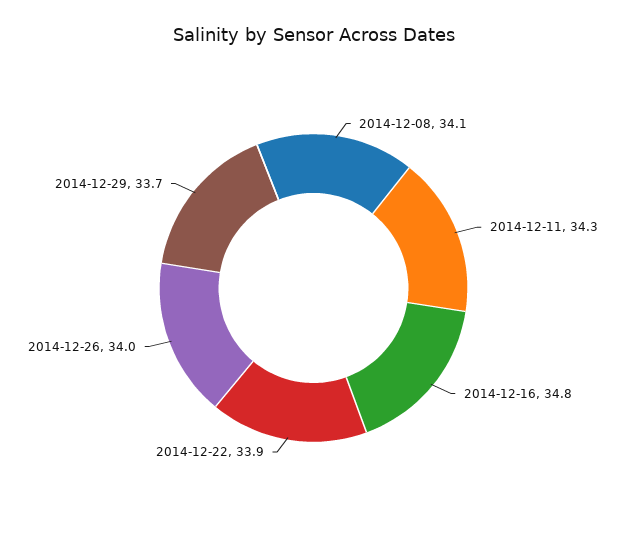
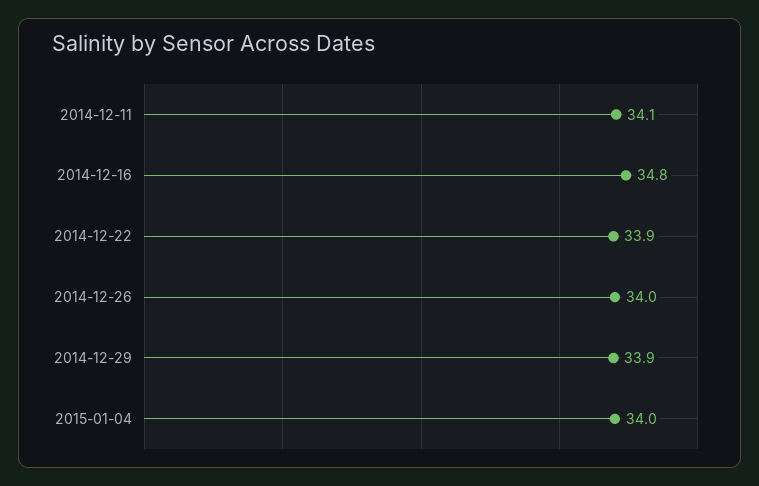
2014-12-08: 34.1 -> none
2014-12-11: 34.3 -> 34.1
2014-12-29: 33.7 -> 33.9
2015-01-04: none -> 34

